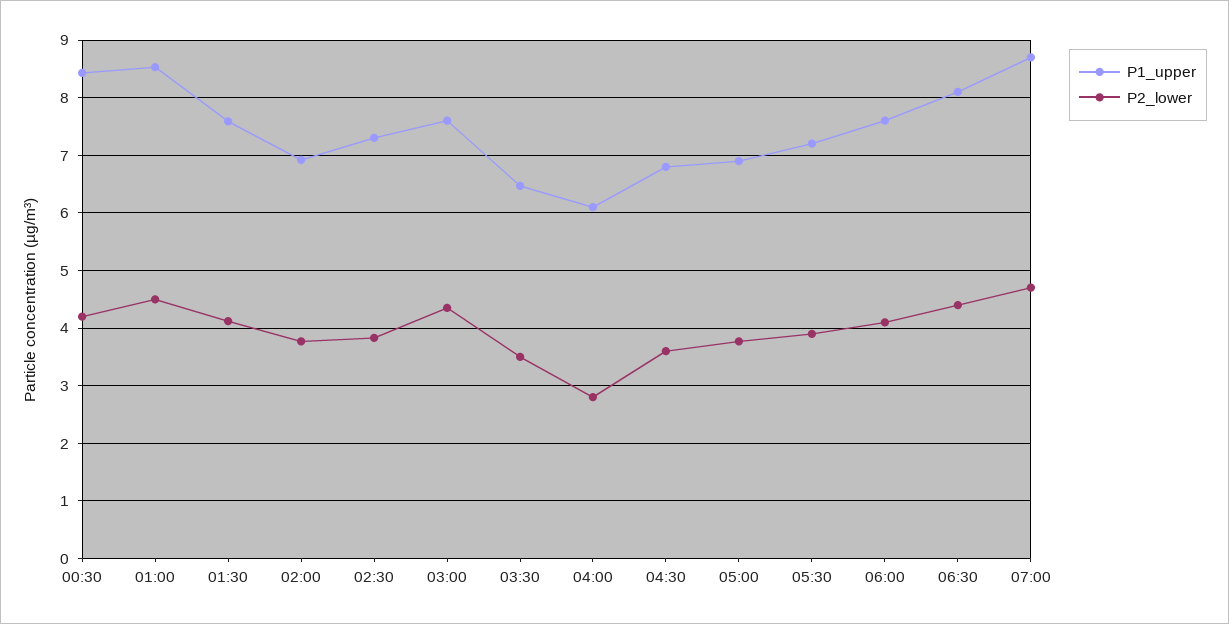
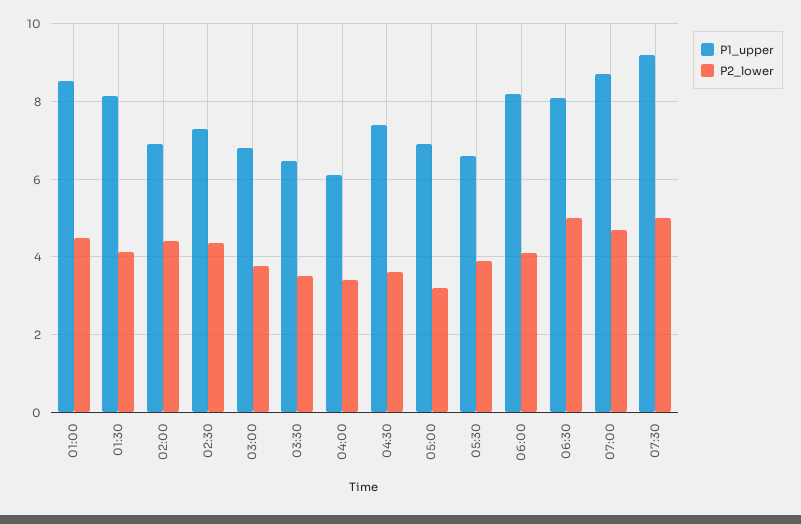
P1_upper, 00:30: 8.4 -> none
P2_lower, 00:30: 4.2 -> none
P1_upper, 01:30: 7.6 -> 8.2
P2_lower, 02:00: 3.8 -> 4.4
P2_lower, 02:30: 3.8 -> 4.4
P1_upper, 03:00: 7.6 -> 6.8
P2_lower, 03:00: 4.4 -> 3.8
P2_lower, 04:00: 2.8 -> 3.4
P1_upper, 04:30: 6.8 -> 7.4
P2_lower, 05:00: 3.8 -> 3.2
P1_upper, 05:30: 7.2 -> 6.6
P1_upper, 06:00: 7.6 -> 8.2
P2_lower, 06:30: 4.4 -> 5
P1_upper, 07:30: none -> 9.2
P2_lower, 07:30: none -> 5

